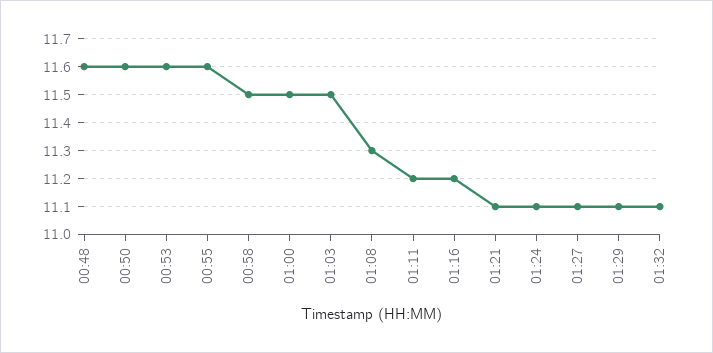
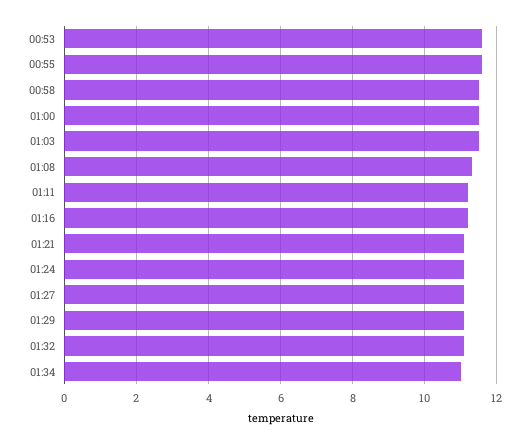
00:48: 11.6 -> none
00:50: 11.6 -> none
01:34: none -> 11

